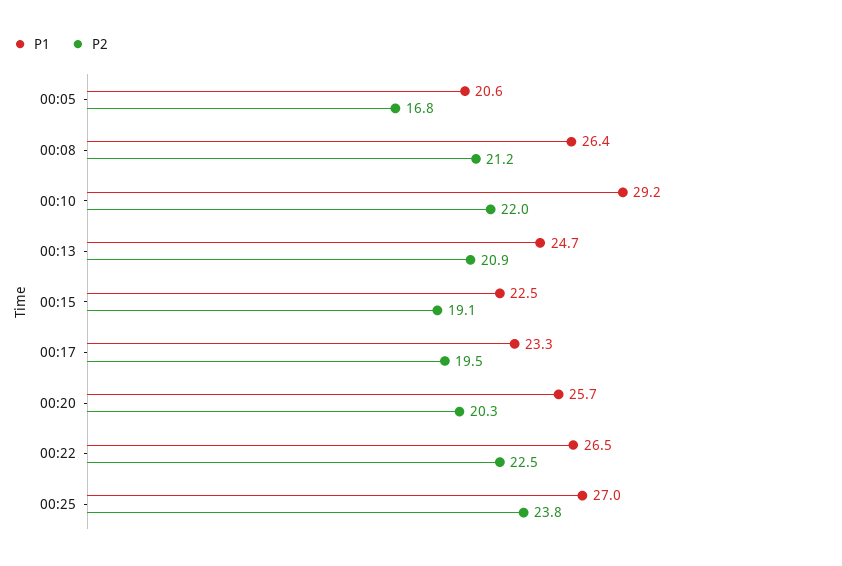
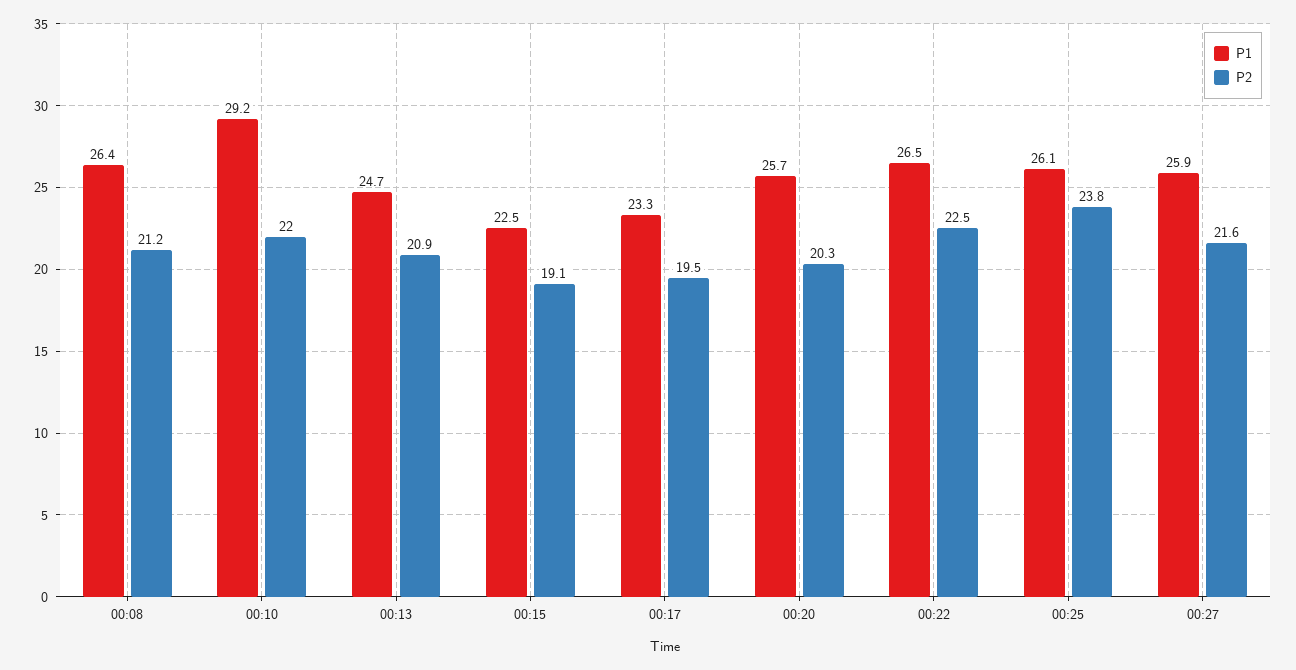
P1, 00:05: 20.6 -> none
P2, 00:05: 16.8 -> none
P1, 00:25: 27 -> 26.1
P1, 00:27: none -> 25.9
P2, 00:27: none -> 21.6

